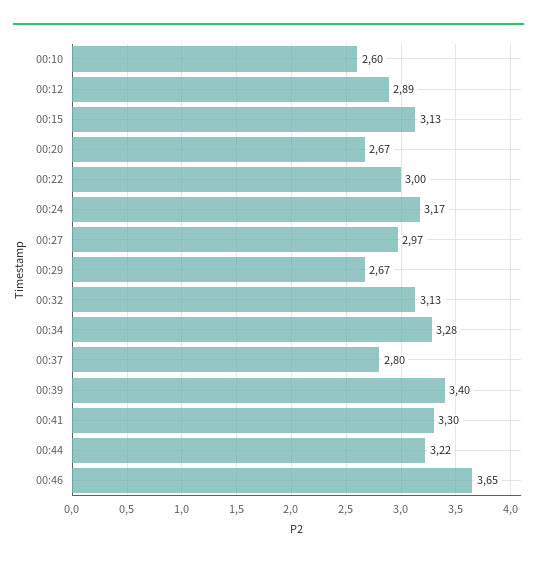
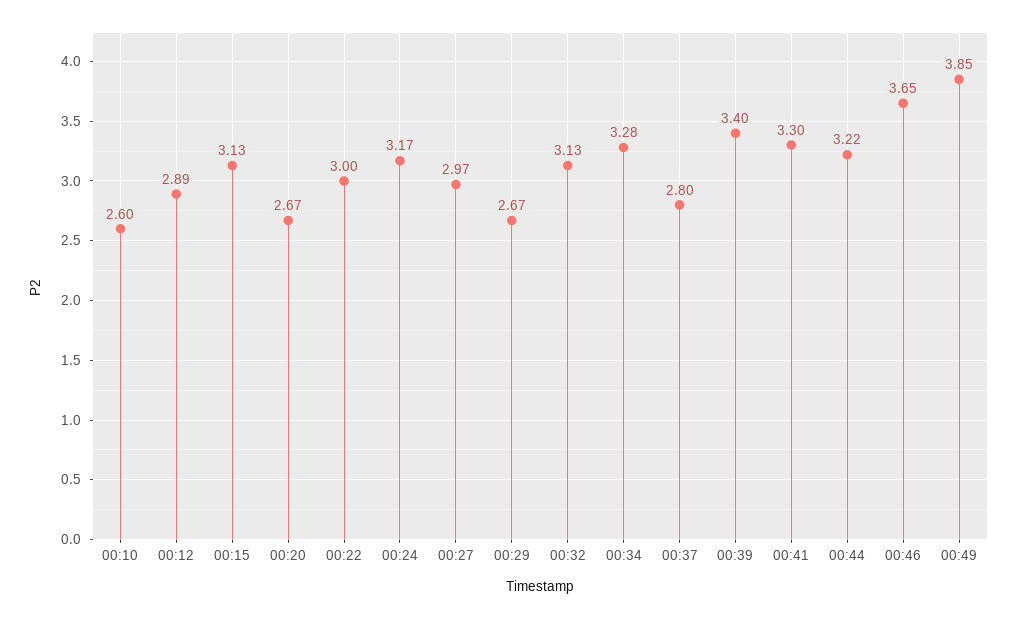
00:49: none -> 3.85

